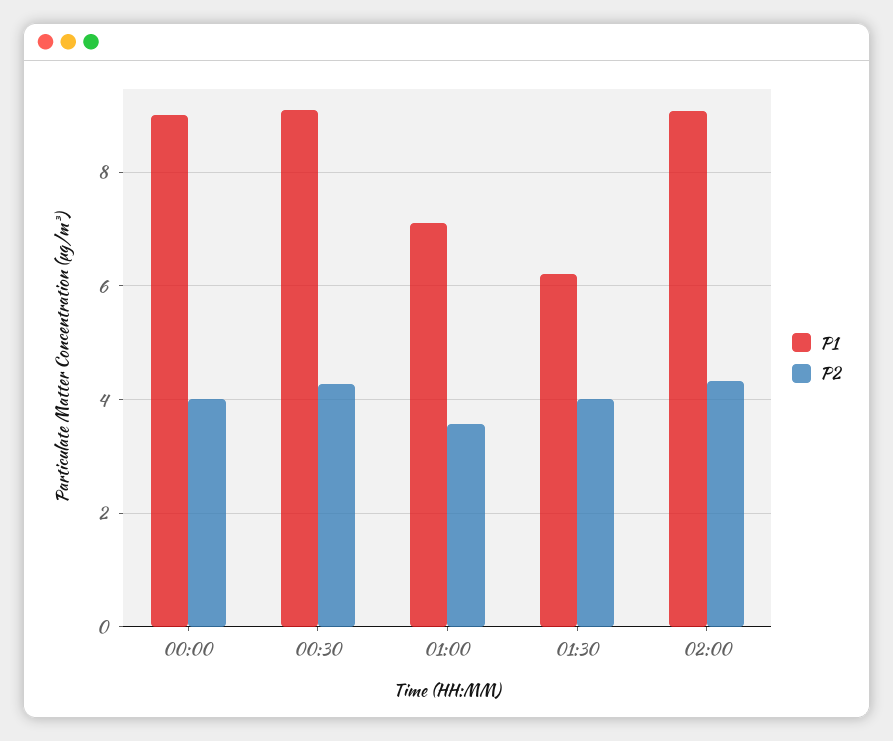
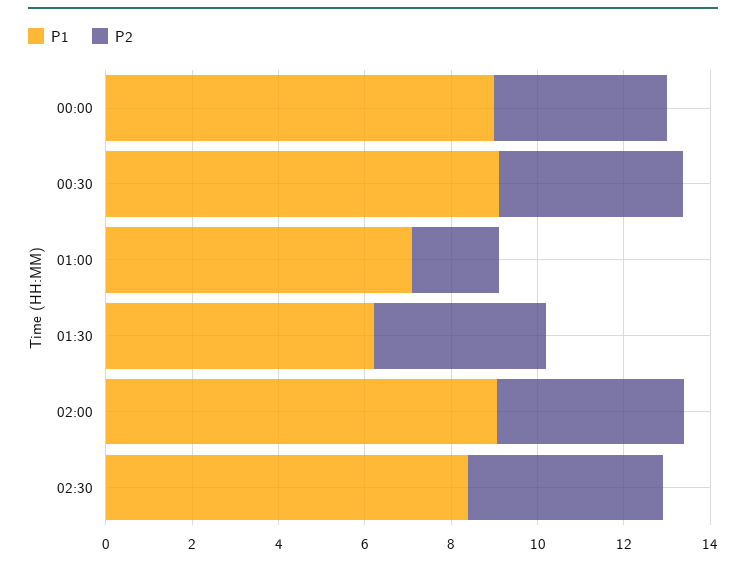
P2, 01:00: 3.6 -> 2
P1, 02:30: none -> 8.5
P2, 02:30: none -> 4.5

